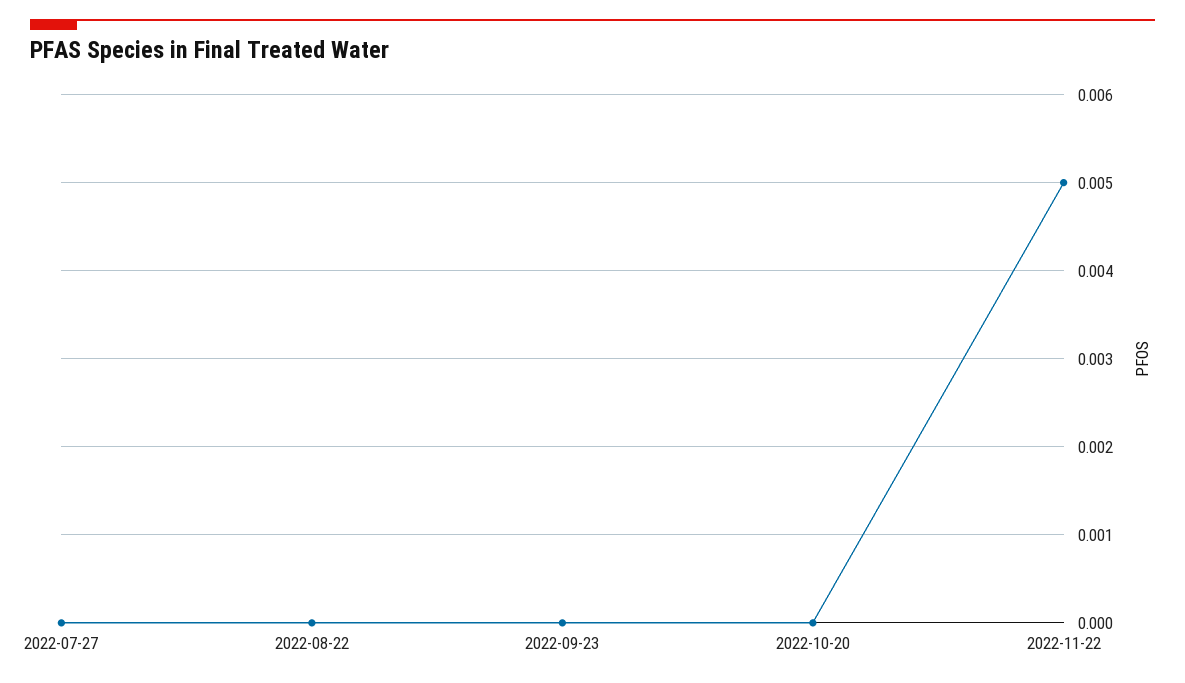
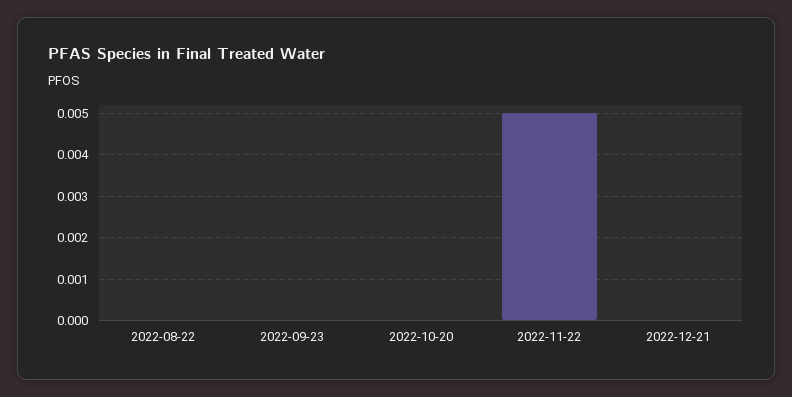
2022-07-27: 0 -> none
2022-12-21: none -> 0

